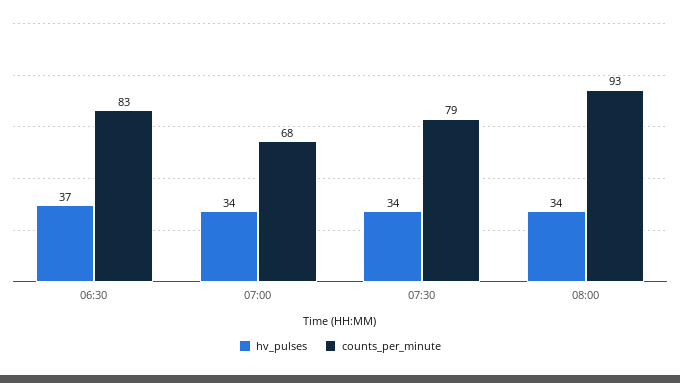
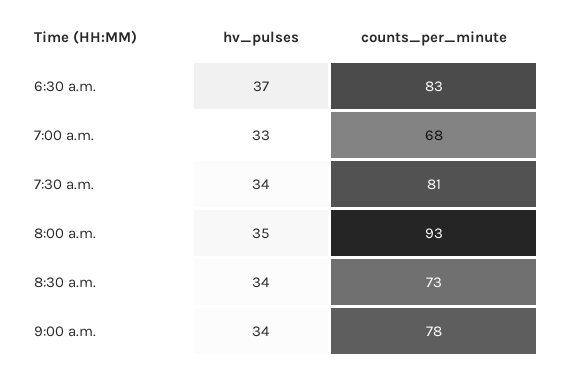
hv_pulses, 07:00: 34 -> 33
counts_per_minute, 07:30: 79 -> 81
hv_pulses, 08:00: 34 -> 35
hv_pulses, 8:30 a.m.: none -> 34
counts_per_minute, 8:30 a.m.: none -> 73
hv_pulses, 9:00 a.m.: none -> 34
counts_per_minute, 9:00 a.m.: none -> 78

